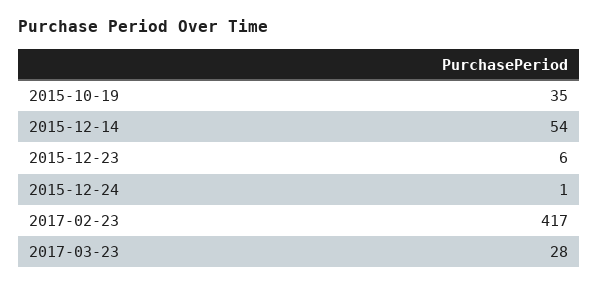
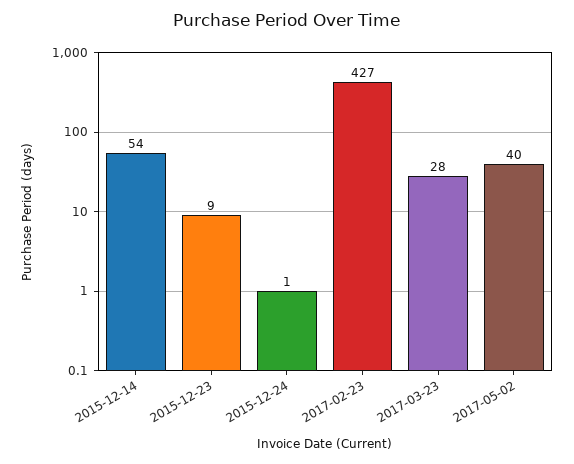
2015-10-19: 35 -> none
2015-12-23: 6 -> 9
2017-02-23: 417 -> 427
2017-05-02: none -> 40

